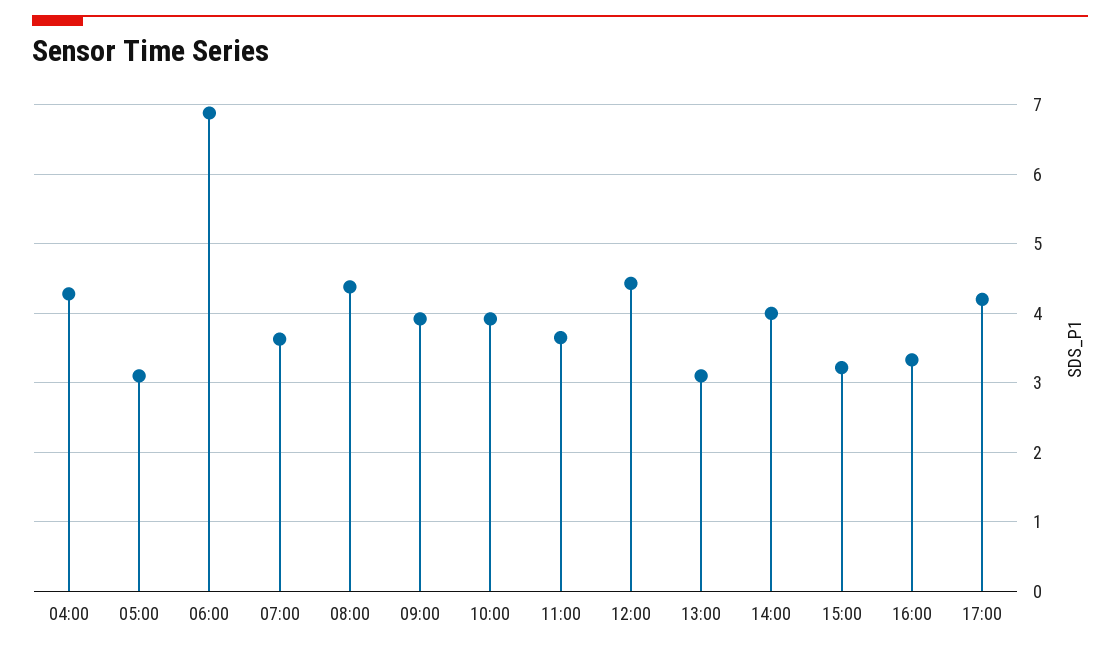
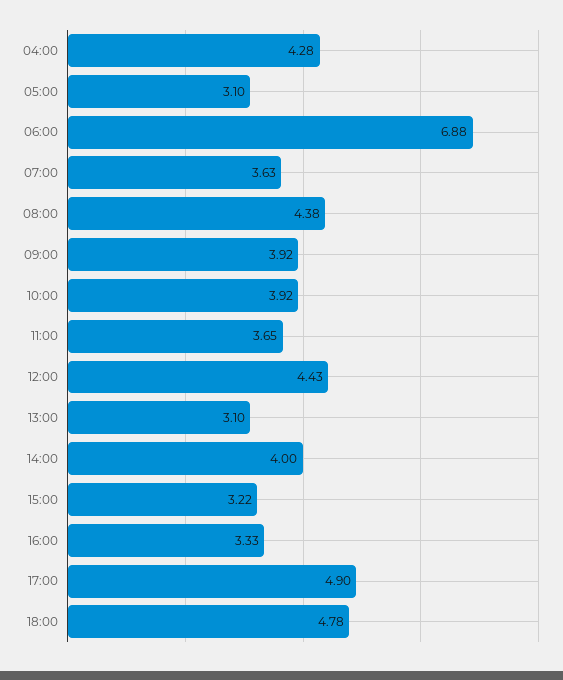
17:00: 4.2 -> 4.9
18:00: none -> 4.78

